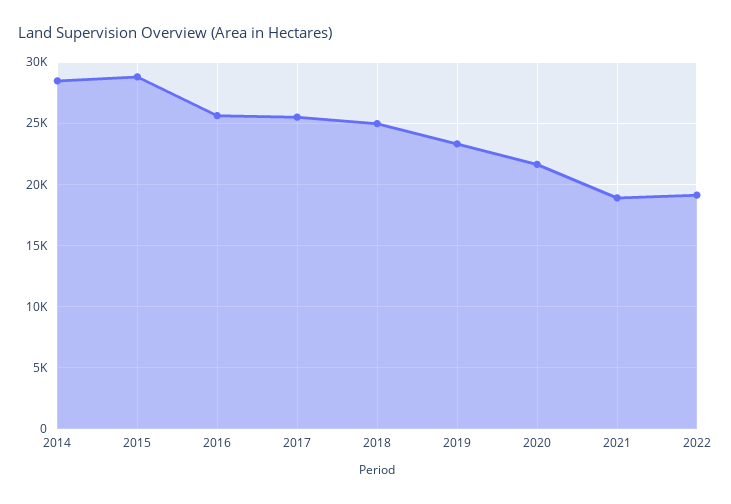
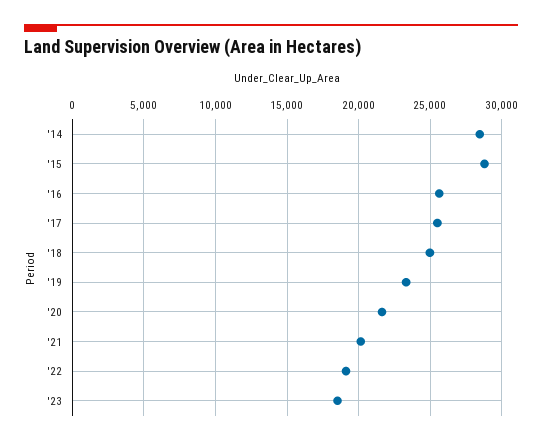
2021: 19000 -> 20000
'23: none -> 18500

